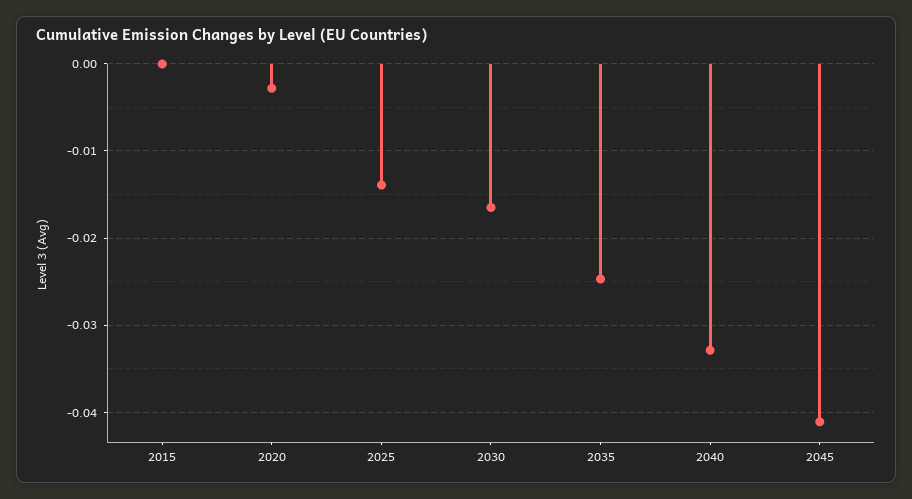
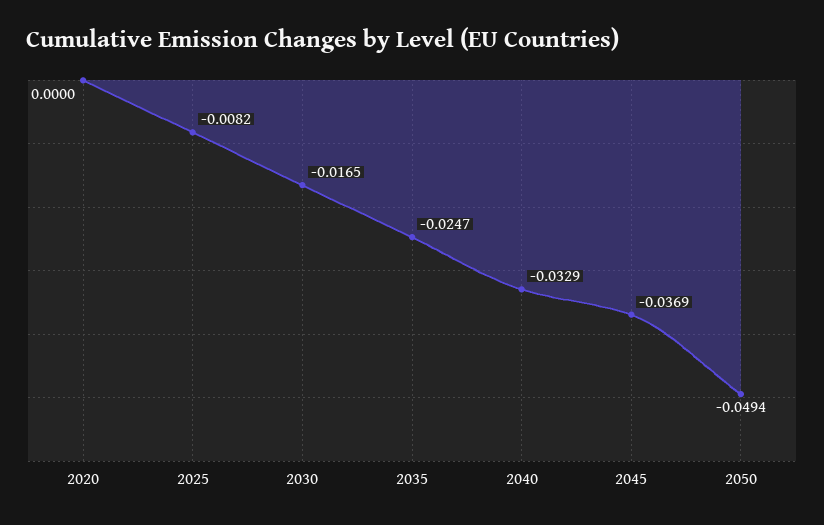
2015: 0 -> none
2020: -0.003 -> 0
2025: -0.014 -> -0.0082
2045: -0.041 -> -0.0369
2050: none -> -0.0494

